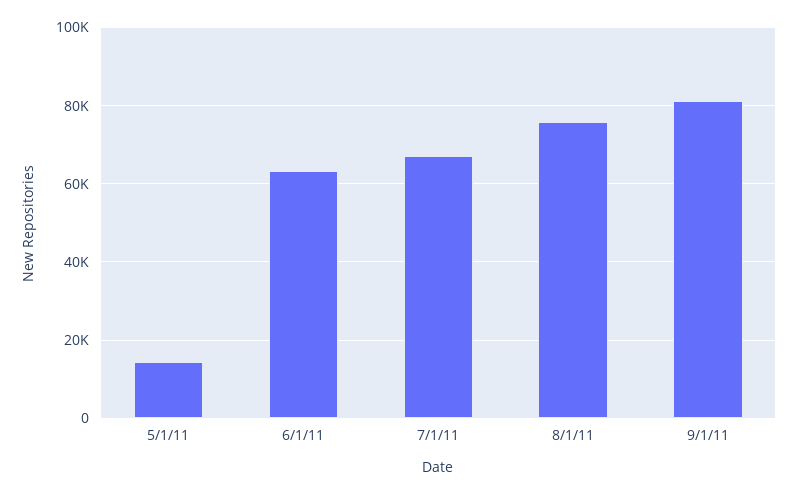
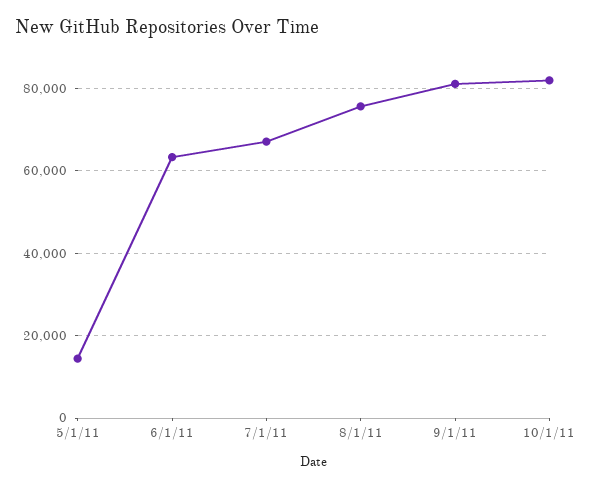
10/1/11: none -> 82000

